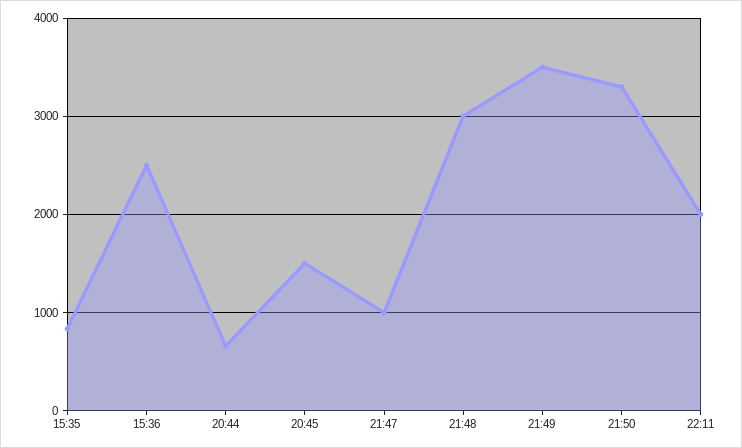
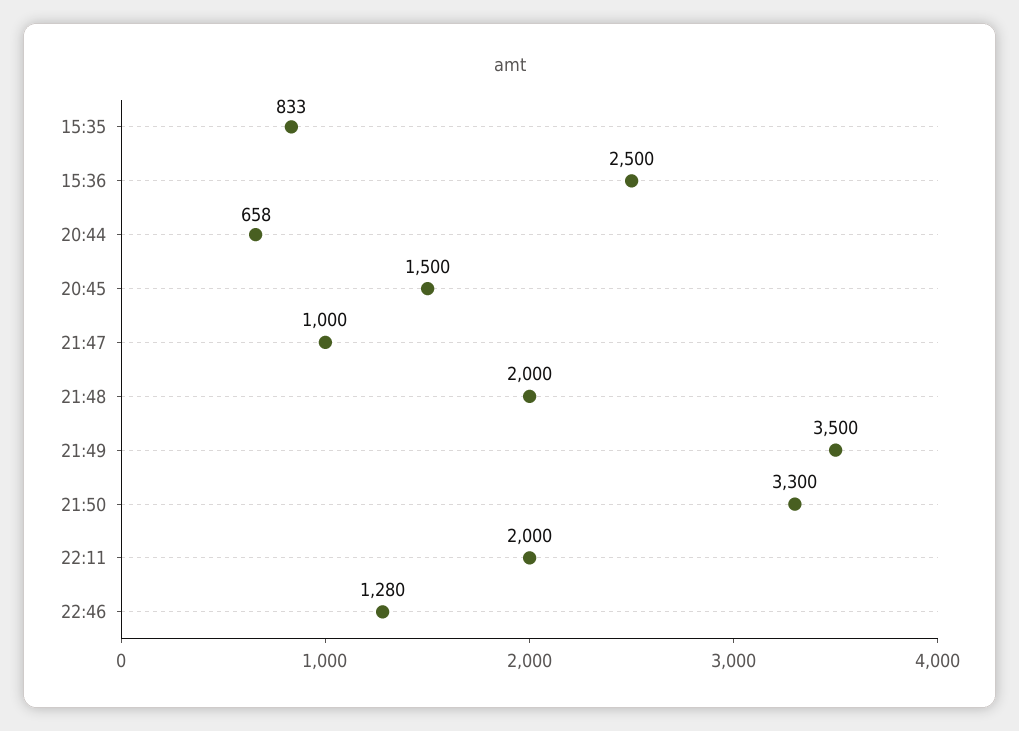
21:48: 3000 -> 2000
22:46: none -> 1280

